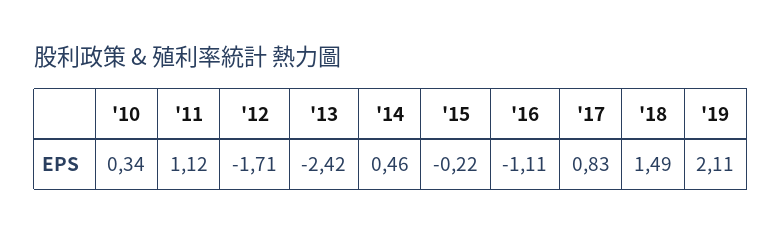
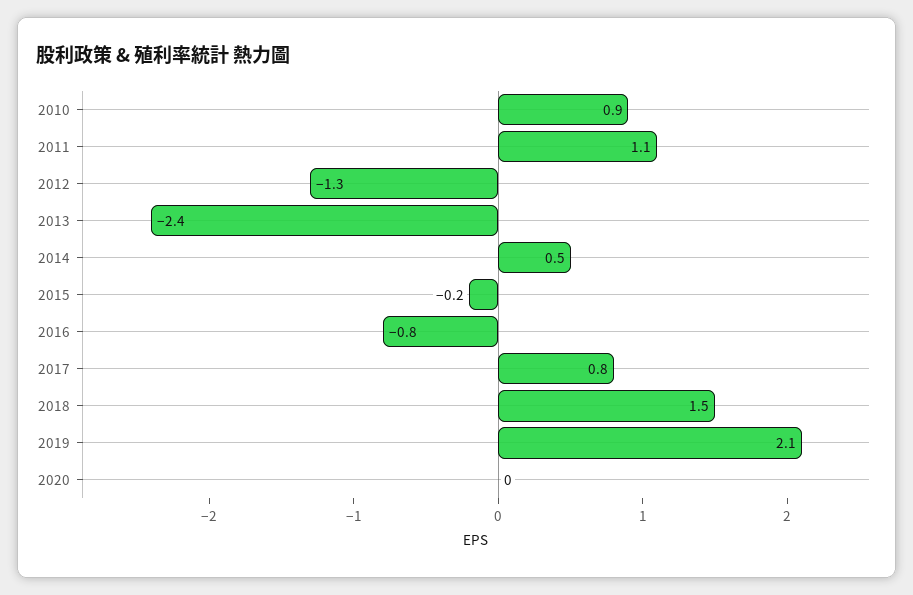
'10: 0.34 -> 0.9
'12: -1.71 -> -1.3
'16: -1.11 -> -0.8
2020: none -> 0

